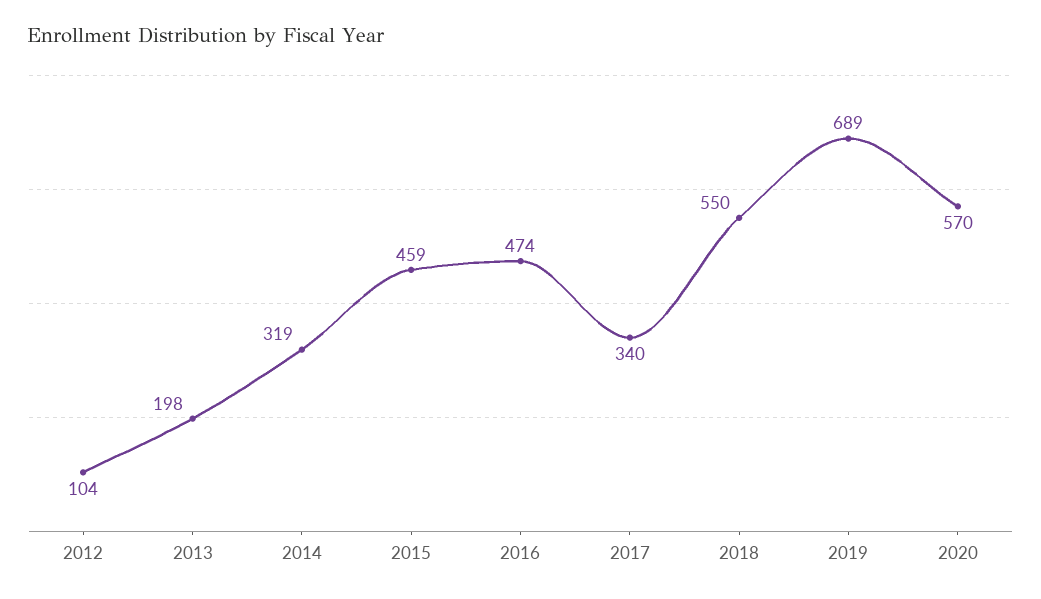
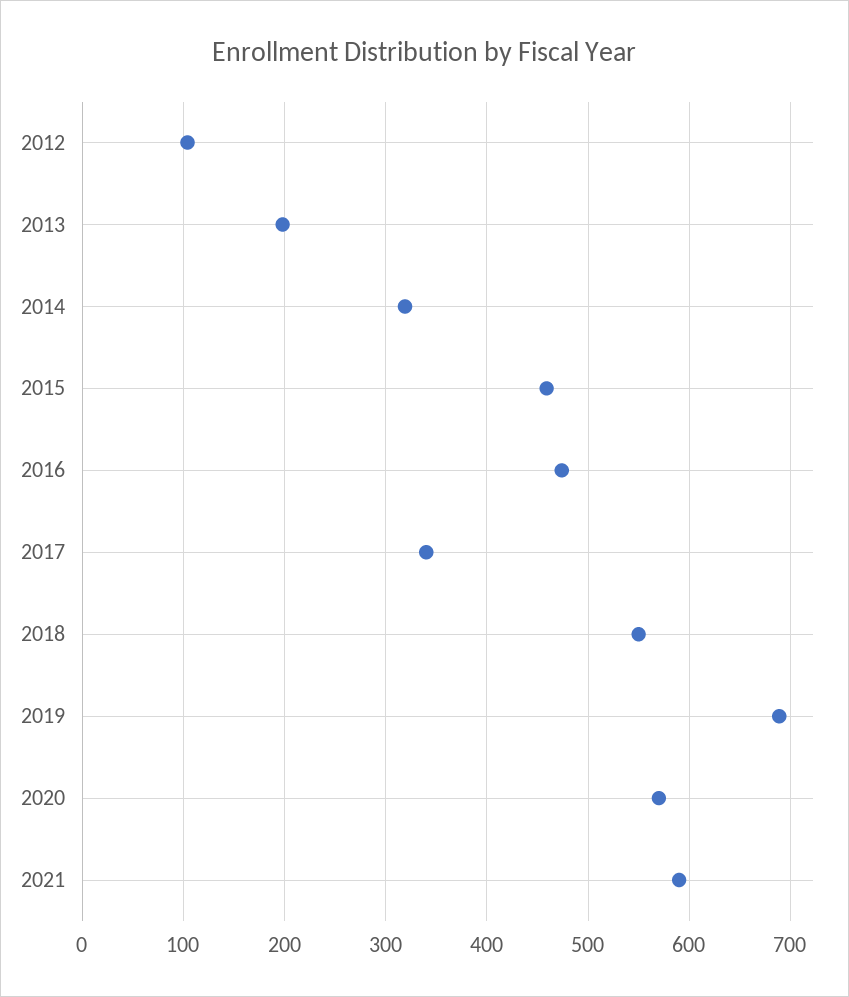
2021: none -> 590

